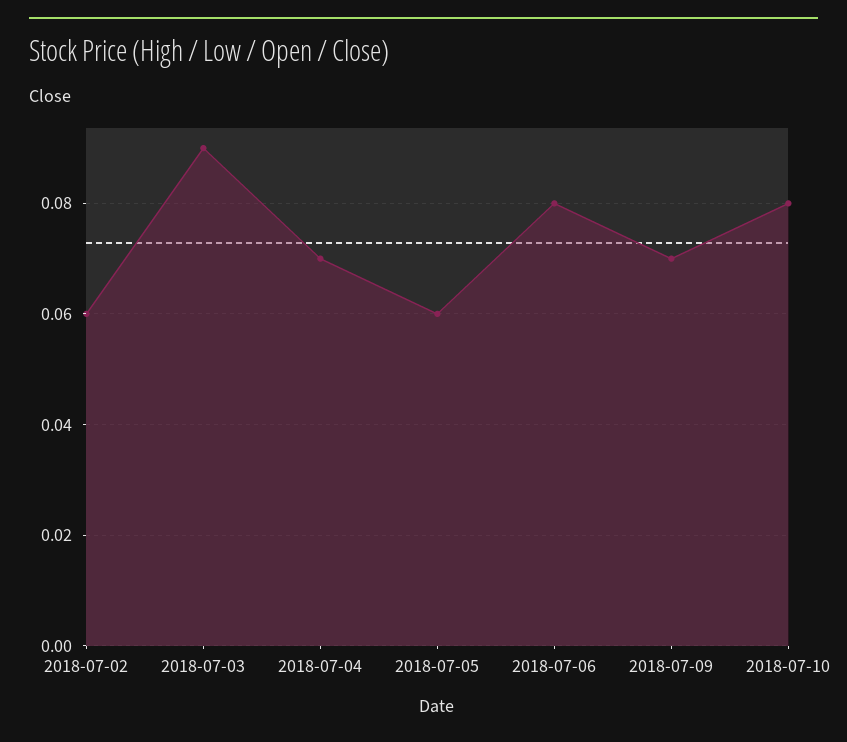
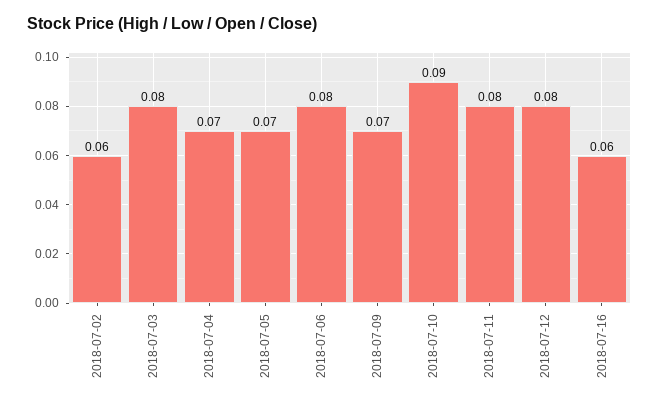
2018-07-03: 0.09 -> 0.08
2018-07-05: 0.06 -> 0.07
2018-07-10: 0.08 -> 0.09
2018-07-11: none -> 0.08
2018-07-12: none -> 0.08
2018-07-16: none -> 0.06

